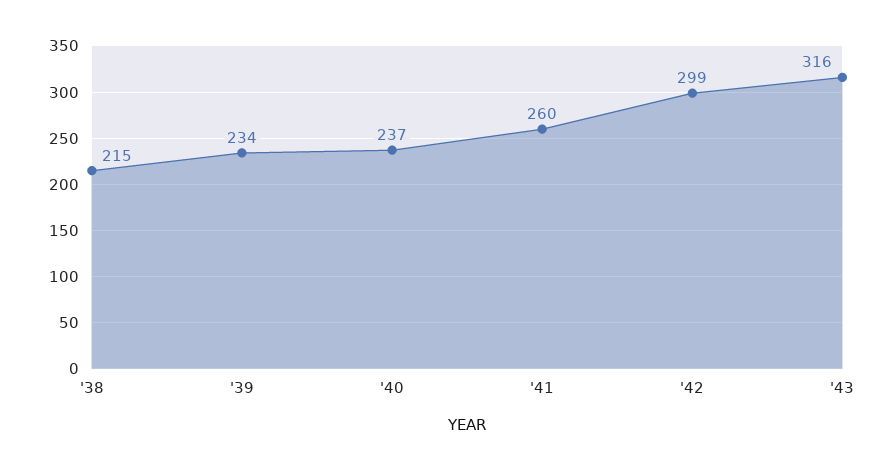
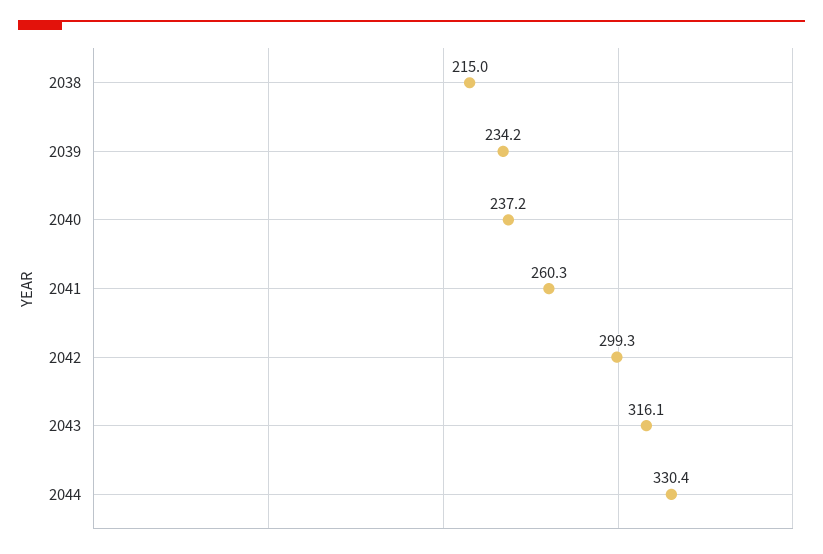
2044: none -> 330.4

